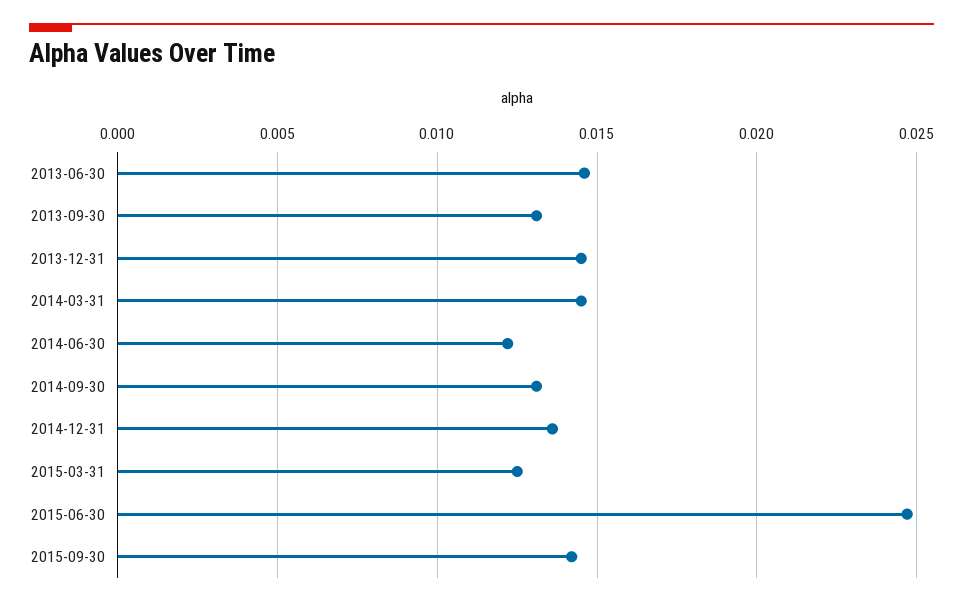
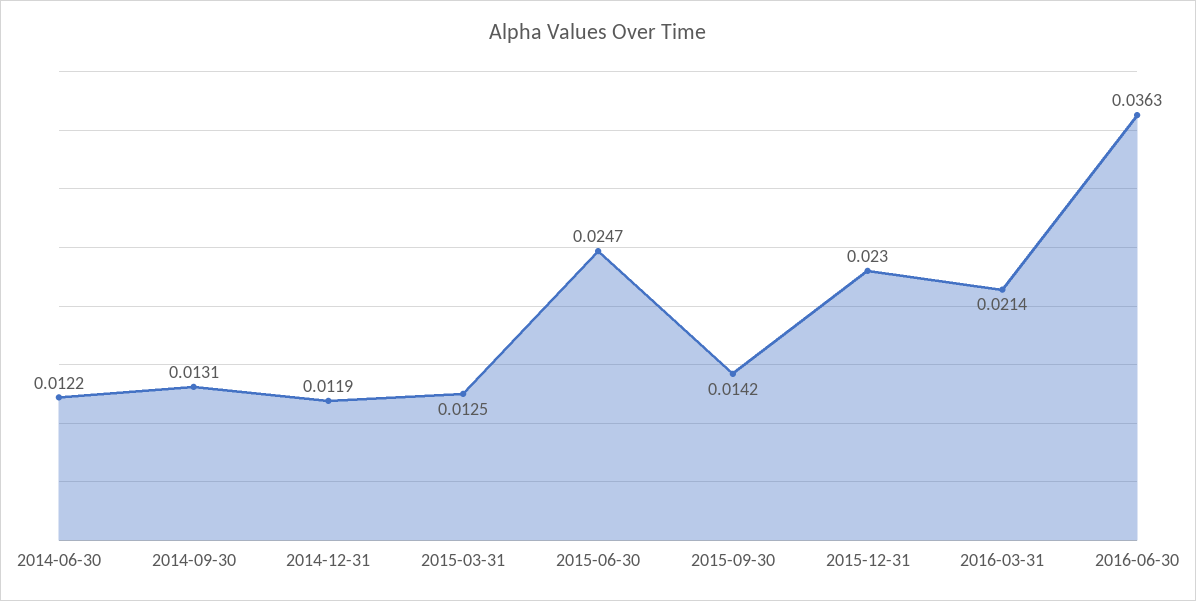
2013-06-30: 0.0145 -> none
2013-09-30: 0.013 -> none
2013-12-31: 0.0145 -> none
2014-03-31: 0.0145 -> none
2014-12-31: 0.0135 -> 0.0119
2015-12-31: none -> 0.023
2016-03-31: none -> 0.0214
2016-06-30: none -> 0.0363

